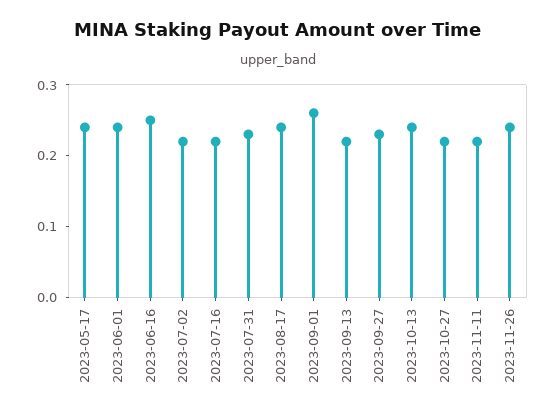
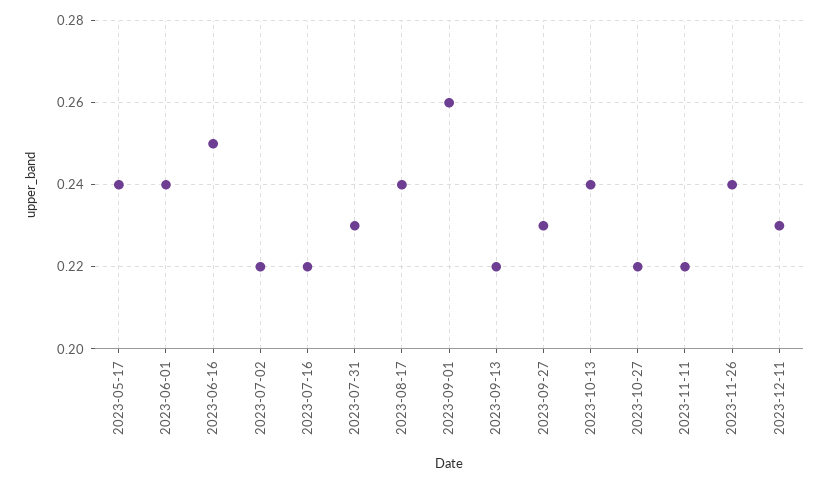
2023-12-11: none -> 0.23

